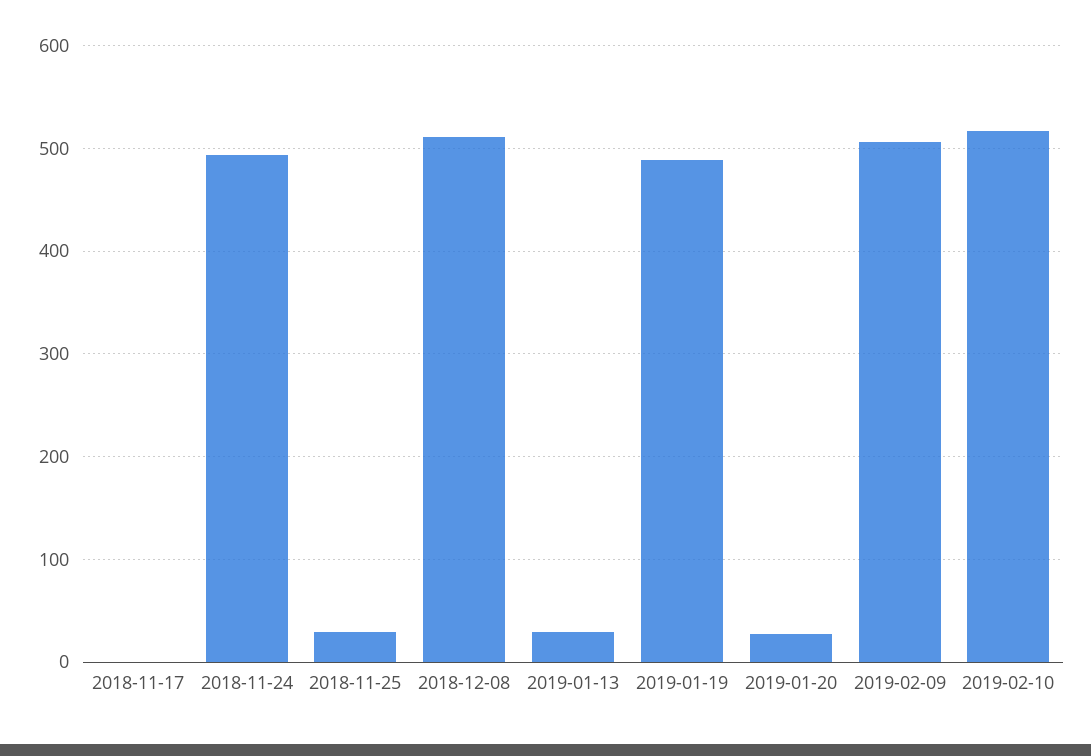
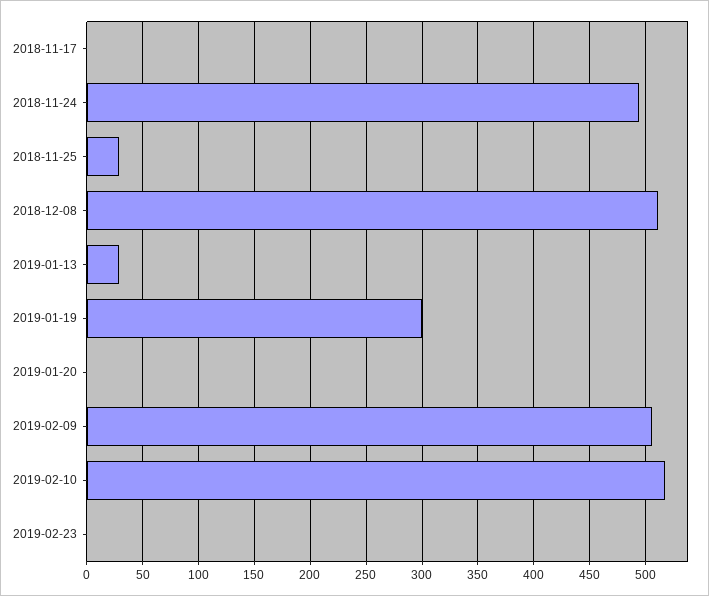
2019-01-19: 490 -> 300
2019-01-20: 30 -> 0
2019-02-23: none -> 0

